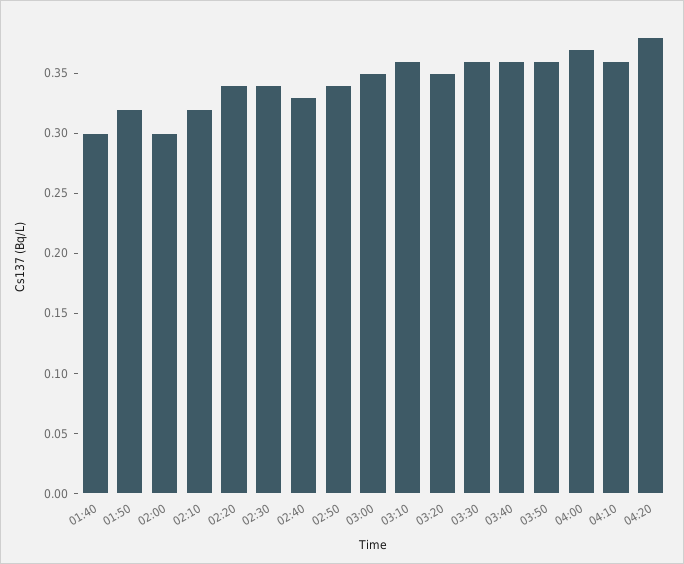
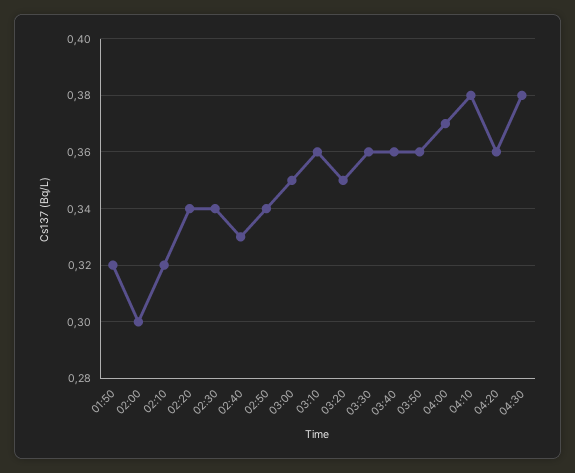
01:40: 0.3 -> none
04:10: 0.36 -> 0.38
04:20: 0.38 -> 0.36
04:30: none -> 0.38

